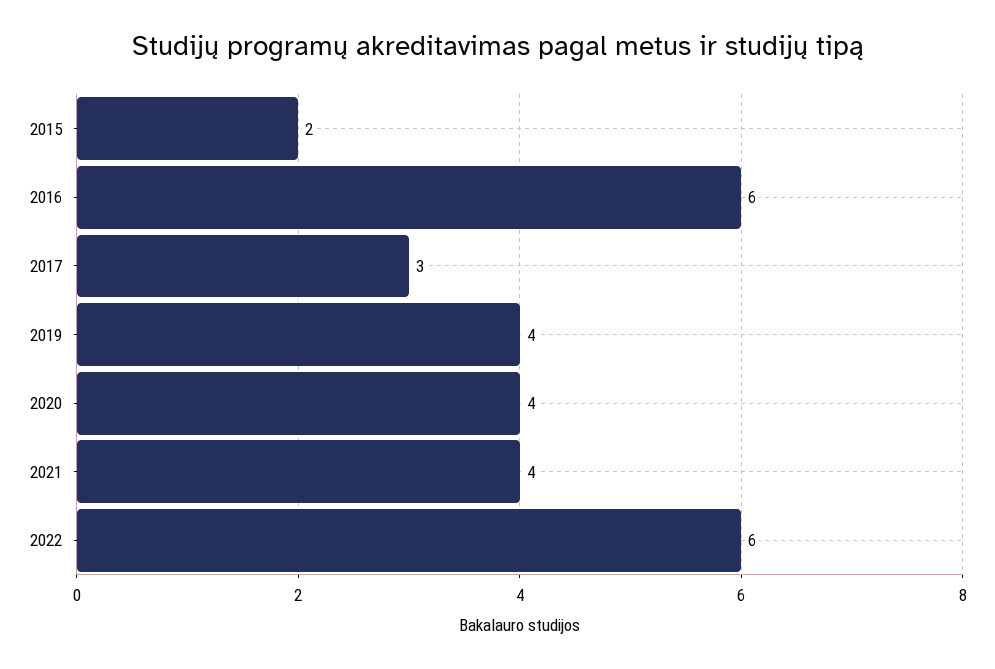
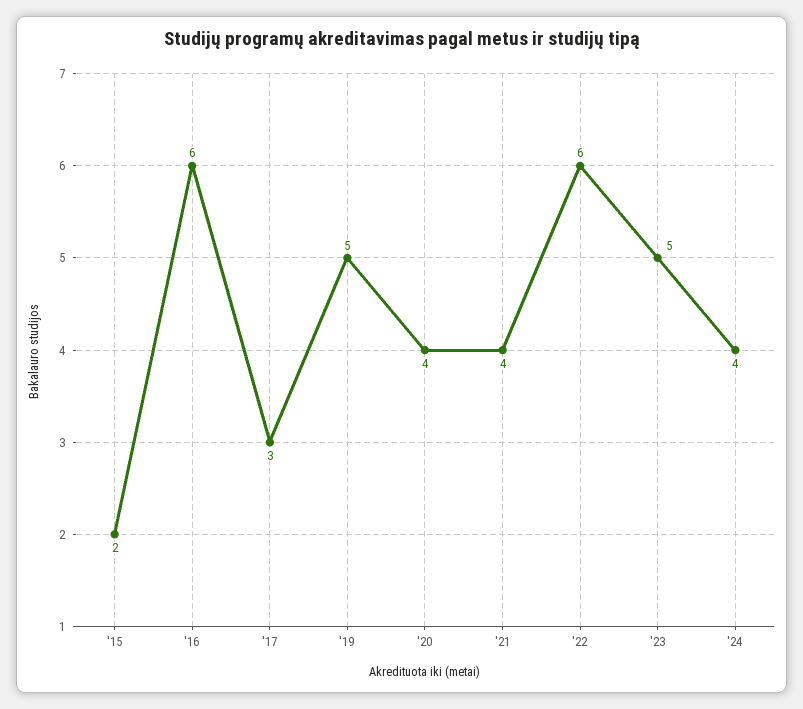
2019: 4 -> 5
'23: none -> 5
'24: none -> 4

